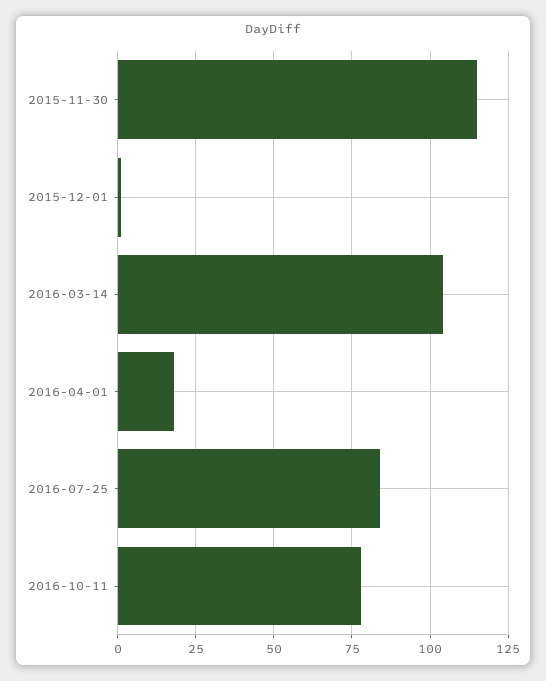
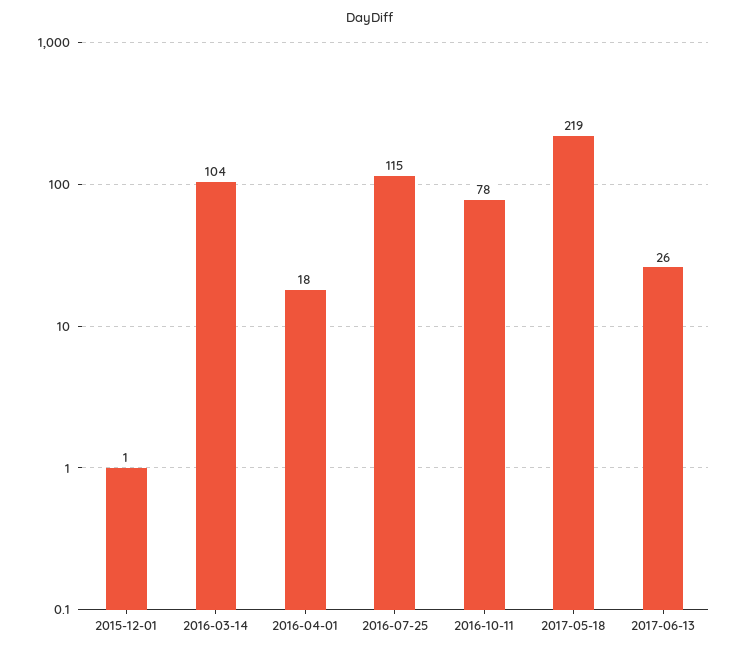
2015-11-30: 115 -> none
2016-07-25: 85 -> 115
2017-05-18: none -> 219
2017-06-13: none -> 26

